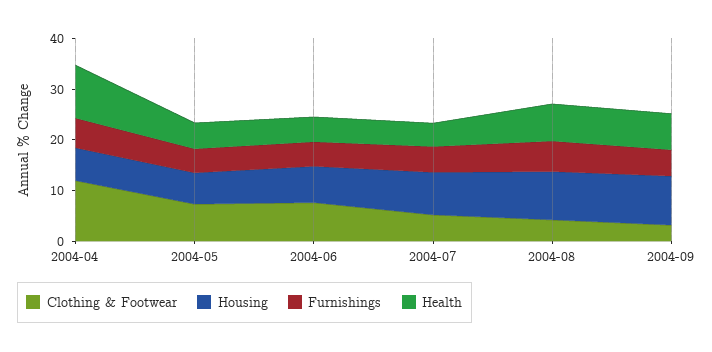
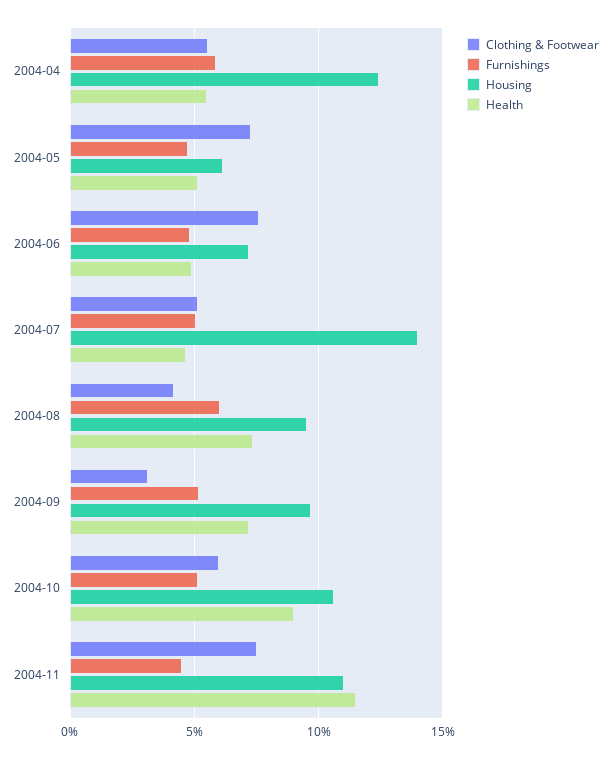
Clothing & Footwear, 2004-04: 12 -> 5.5
Housing, 2004-04: 6 -> 12.5
Health, 2004-04: 10 -> 5.5
Housing, 2004-07: 8 -> 14
Clothing & Footwear, 2004-10: none -> 6
Furnishings, 2004-10: none -> 5
Housing, 2004-10: none -> 10.5
Health, 2004-10: none -> 9
Clothing & Footwear, 2004-11: none -> 7.5
Furnishings, 2004-11: none -> 4.5
Housing, 2004-11: none -> 11
Health, 2004-11: none -> 11.5

